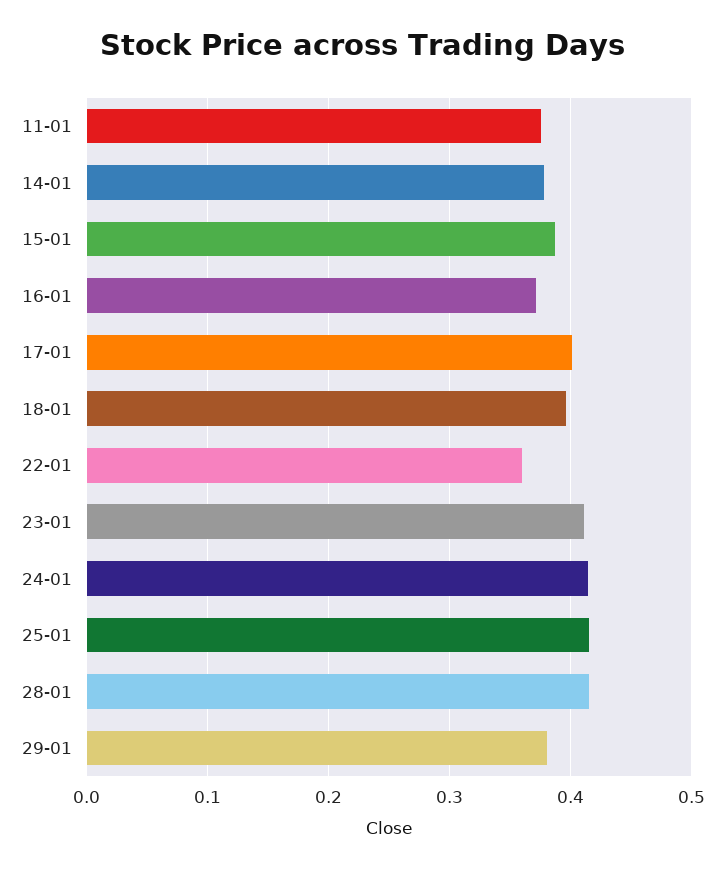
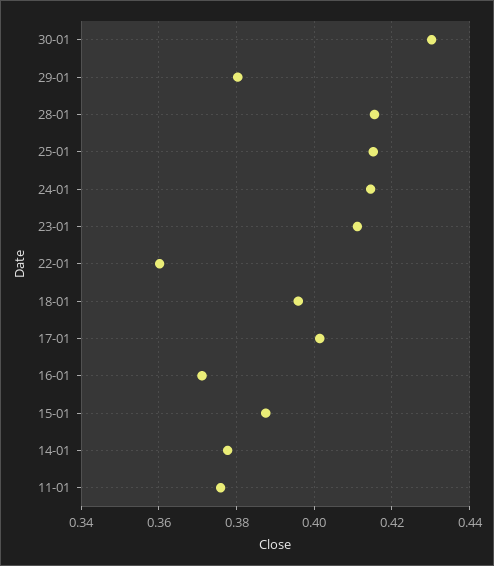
30-01: none -> 0.43

